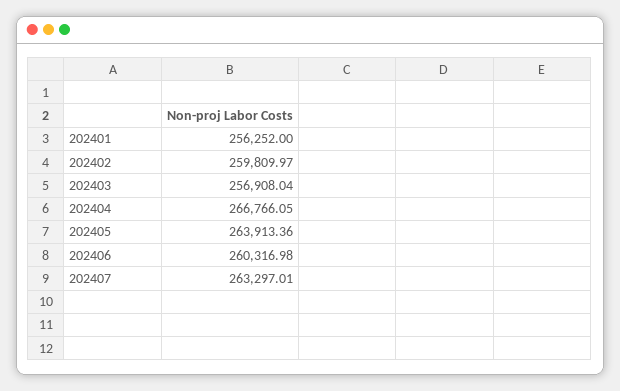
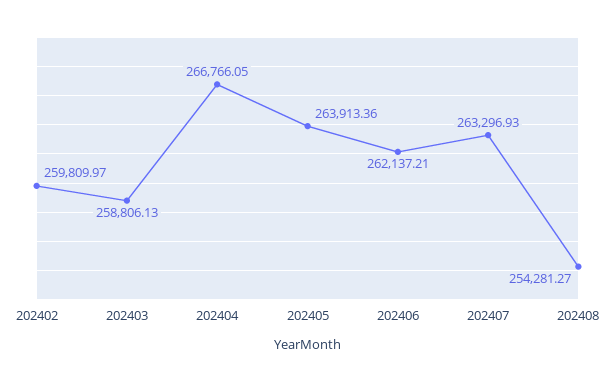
202401: 256252 -> none
202403: 256908.04 -> 258806.13
202406: 260316.98 -> 262137.21
202407: 263297.01 -> 263296.93
202408: none -> 254281.27

